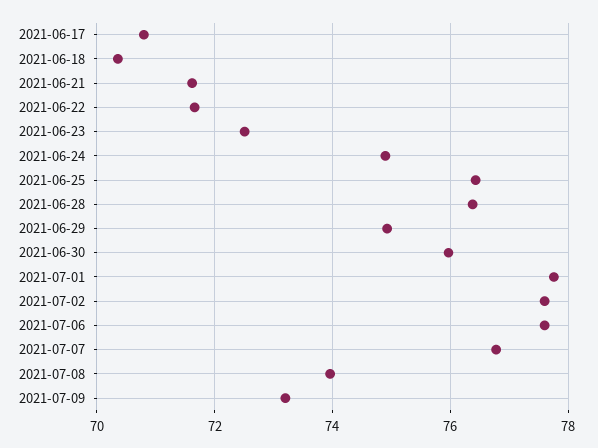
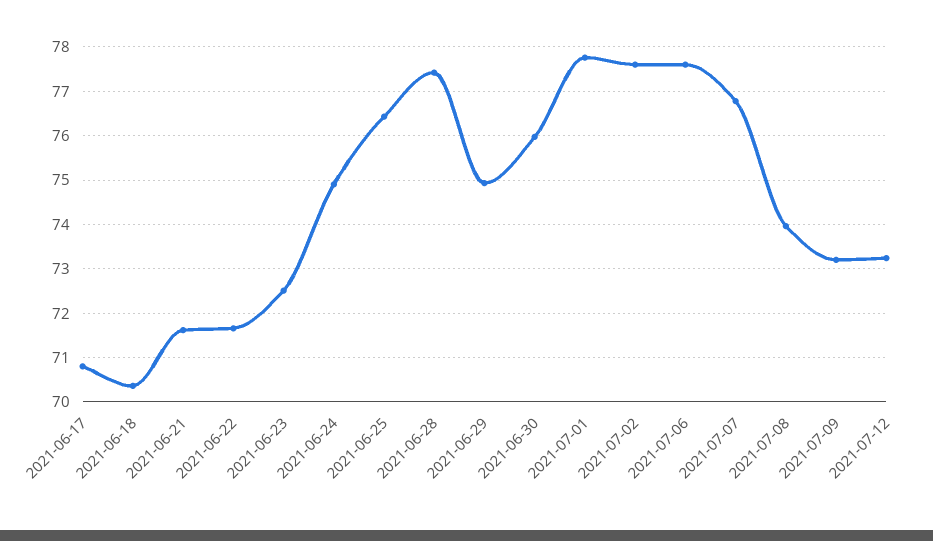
2021-06-28: 76.4 -> 77.4
2021-07-12: none -> 73.2

